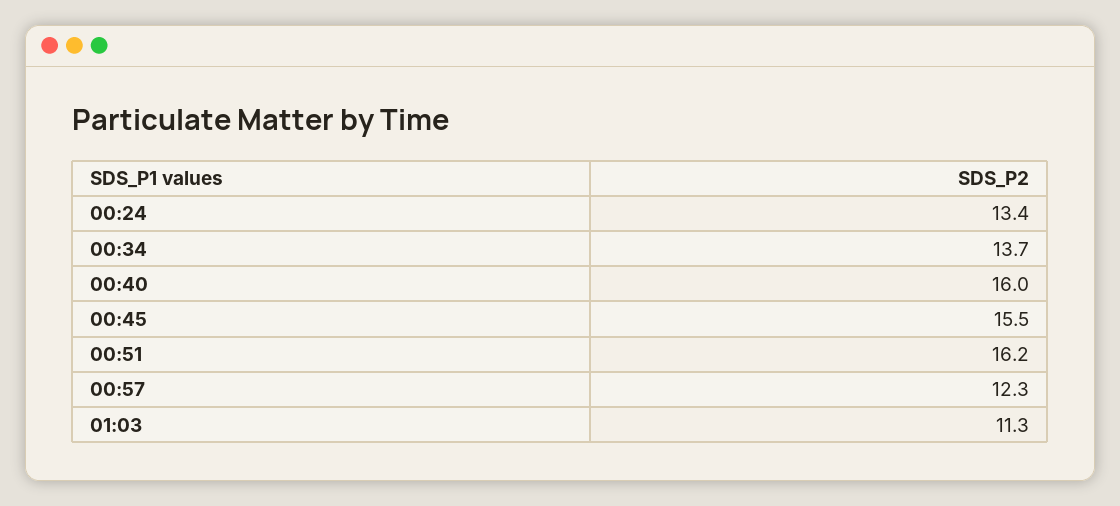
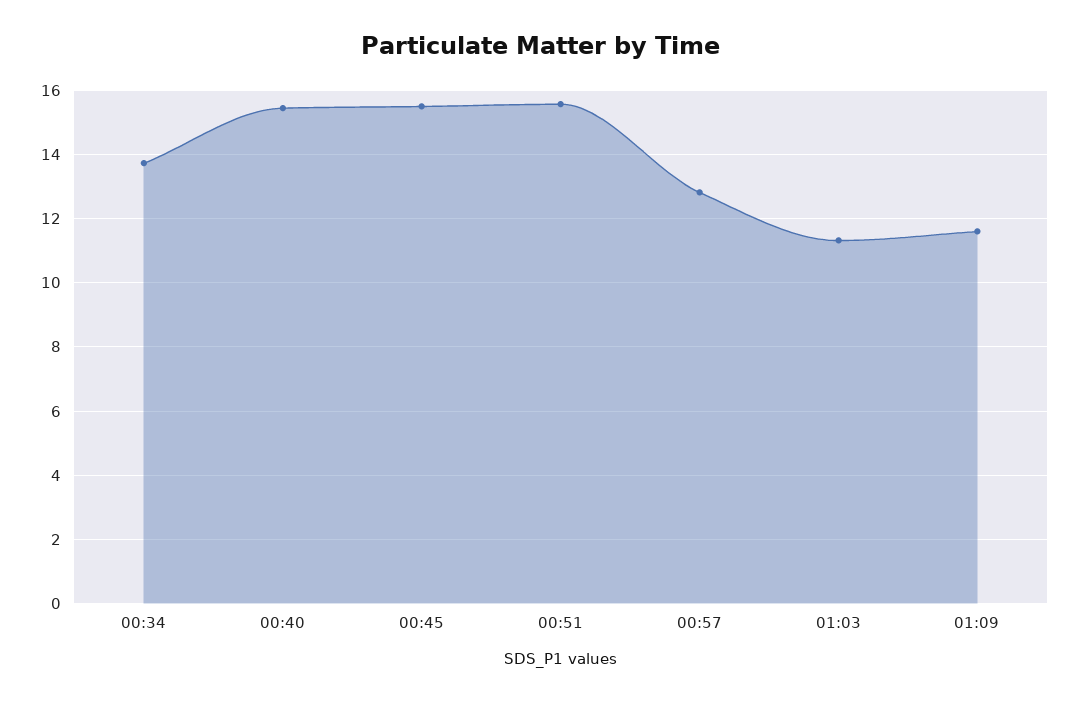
00:24: 13.4 -> none
00:40: 16 -> 15.4
00:51: 16.2 -> 15.6
00:57: 12.3 -> 12.8
01:09: none -> 11.6

